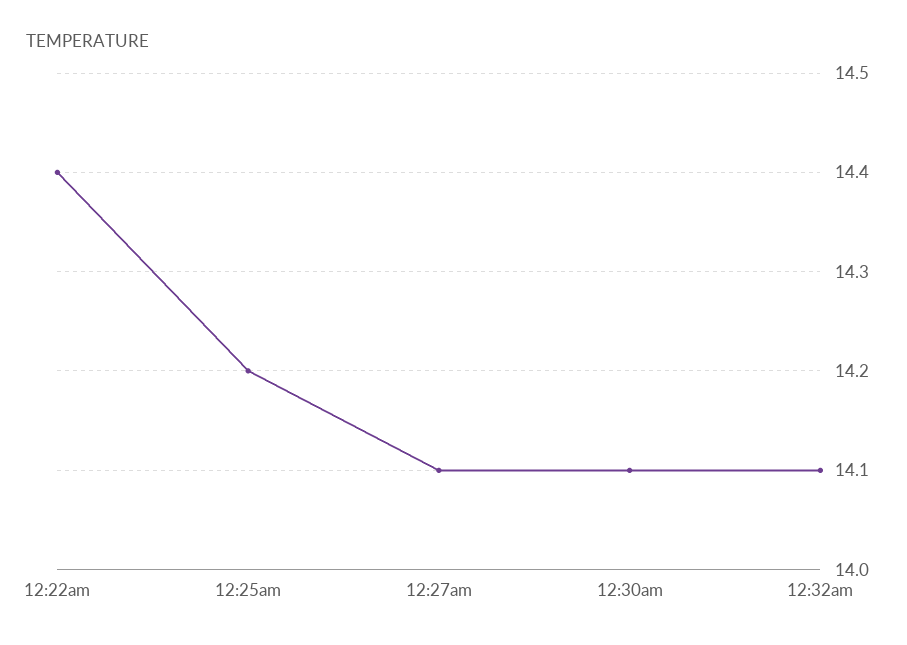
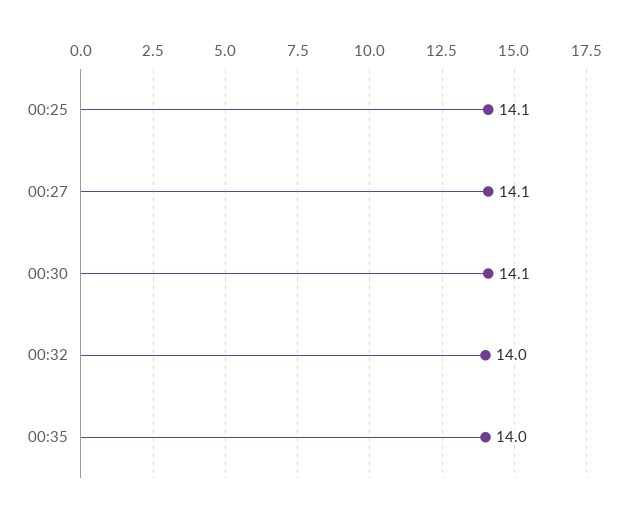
12:22am: 14.4 -> none
12:25am: 14.2 -> 14.1
12:32am: 14.1 -> 14
00:35: none -> 14

